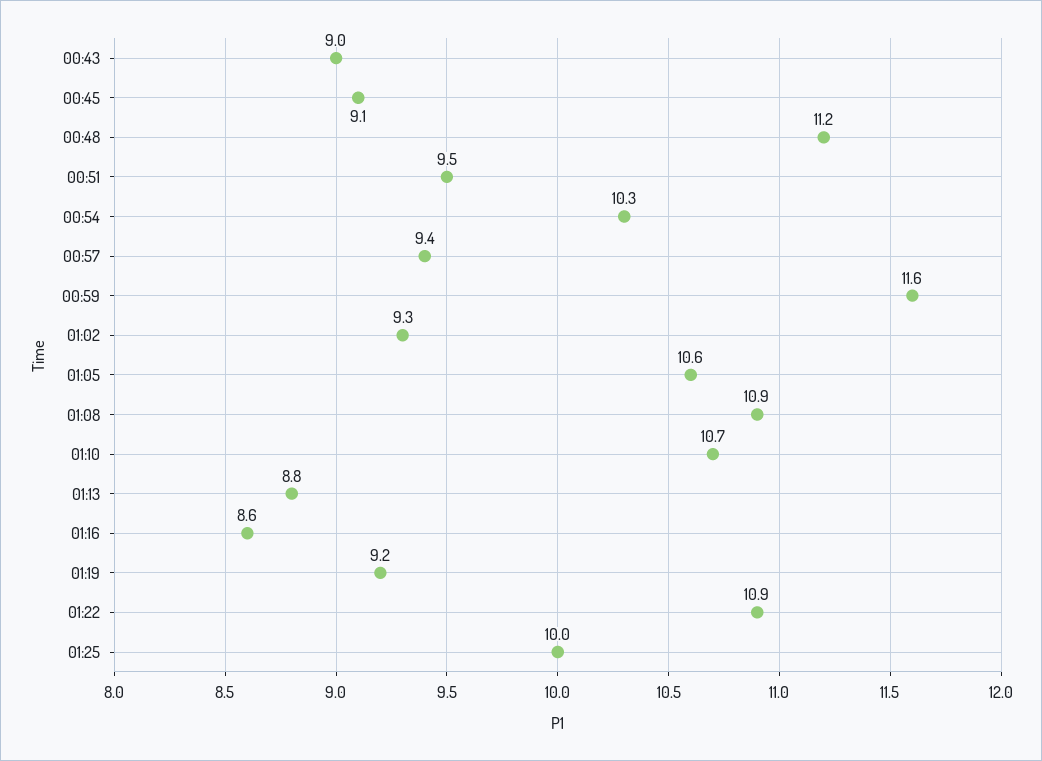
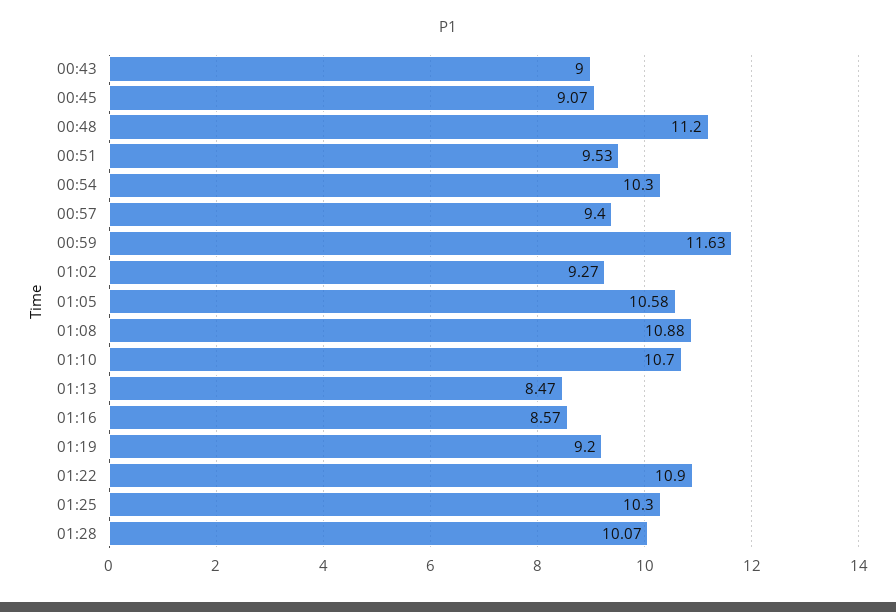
01:13: 8.8 -> 8.47
01:25: 10 -> 10.3
01:28: none -> 10.07

